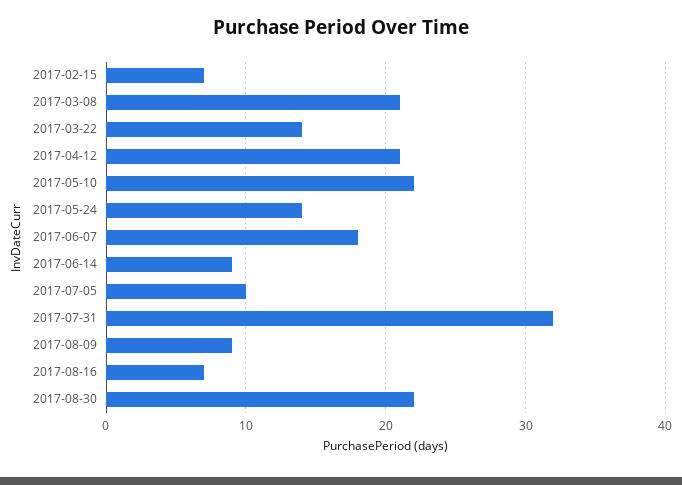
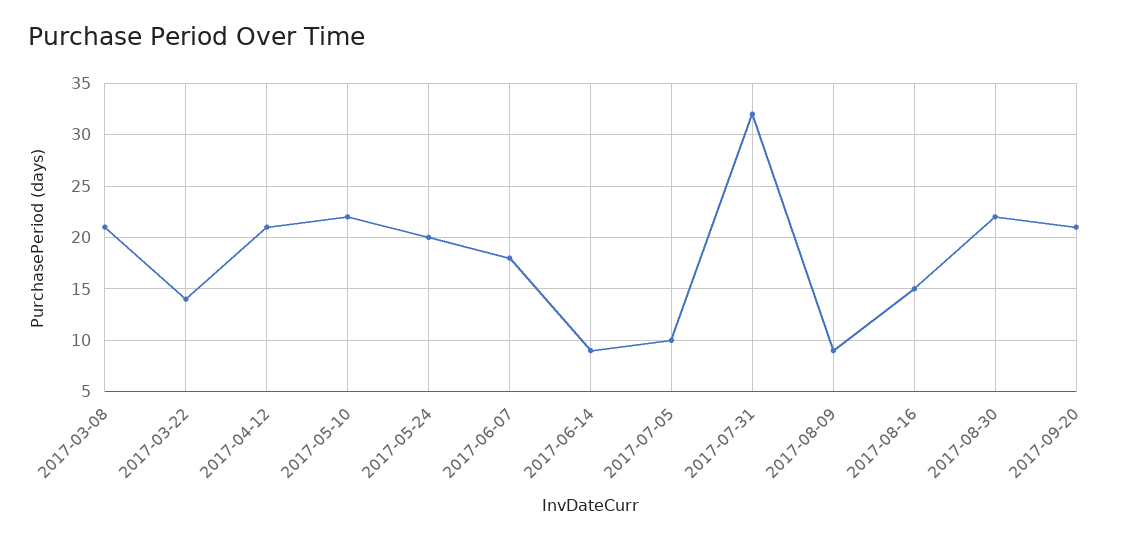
2017-02-15: 7 -> none
2017-05-24: 14 -> 20
2017-08-16: 7 -> 15
2017-09-20: none -> 21

